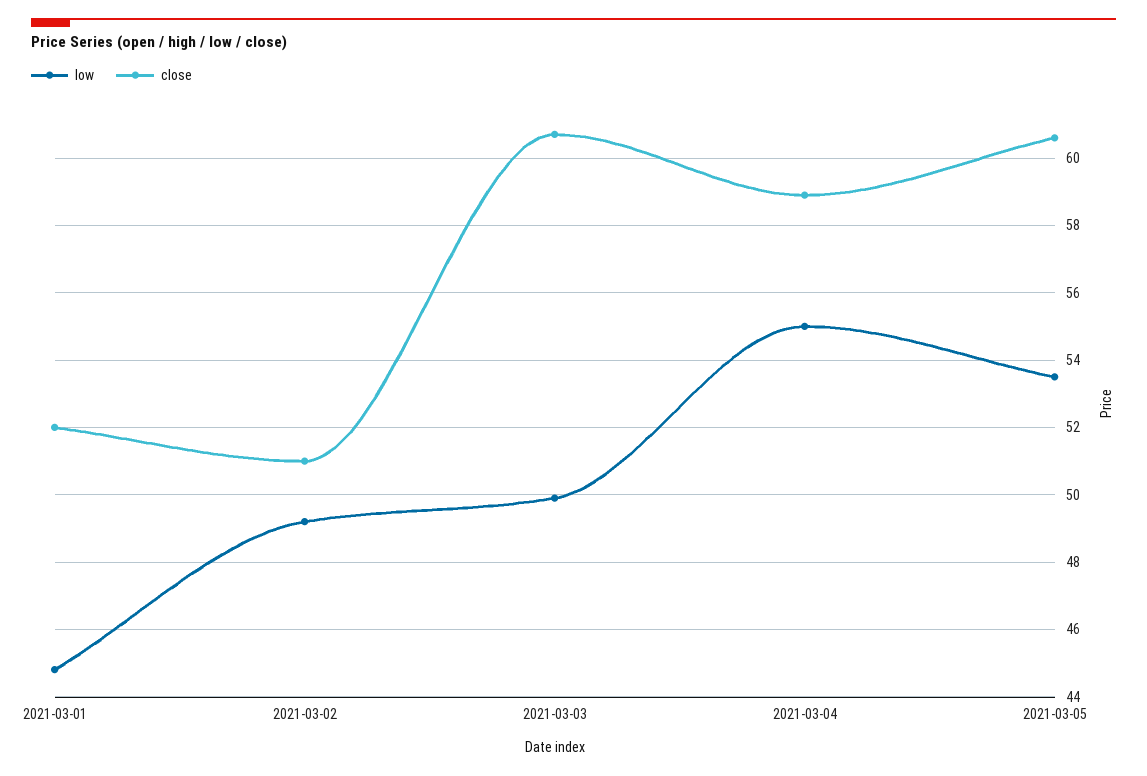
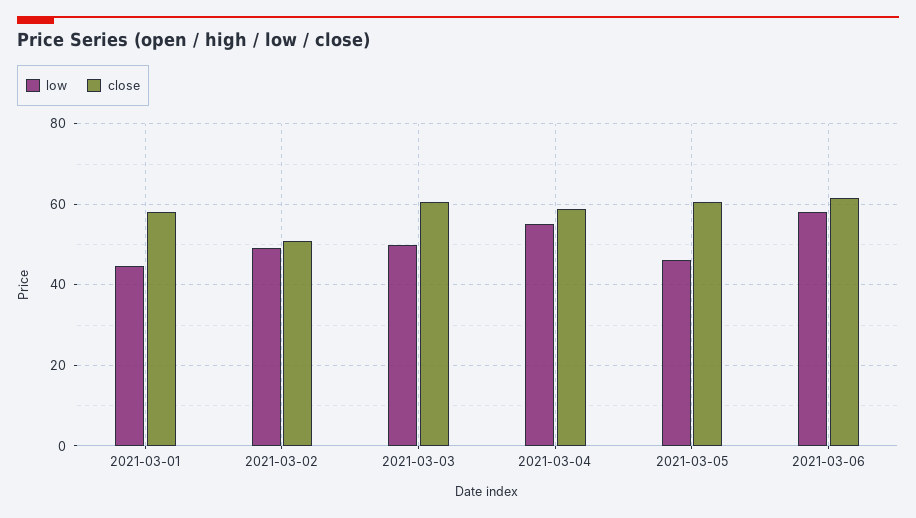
close, 2021-03-01: 52 -> 58
low, 2021-03-05: 53.5 -> 46
low, 2021-03-06: none -> 58
close, 2021-03-06: none -> 62

